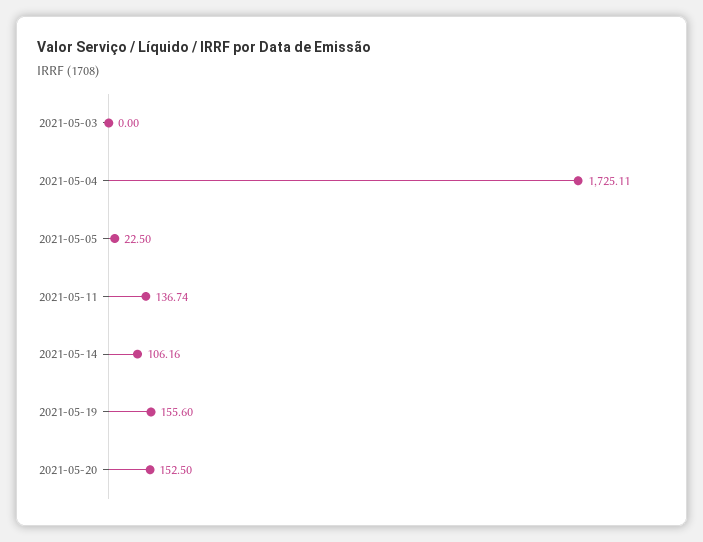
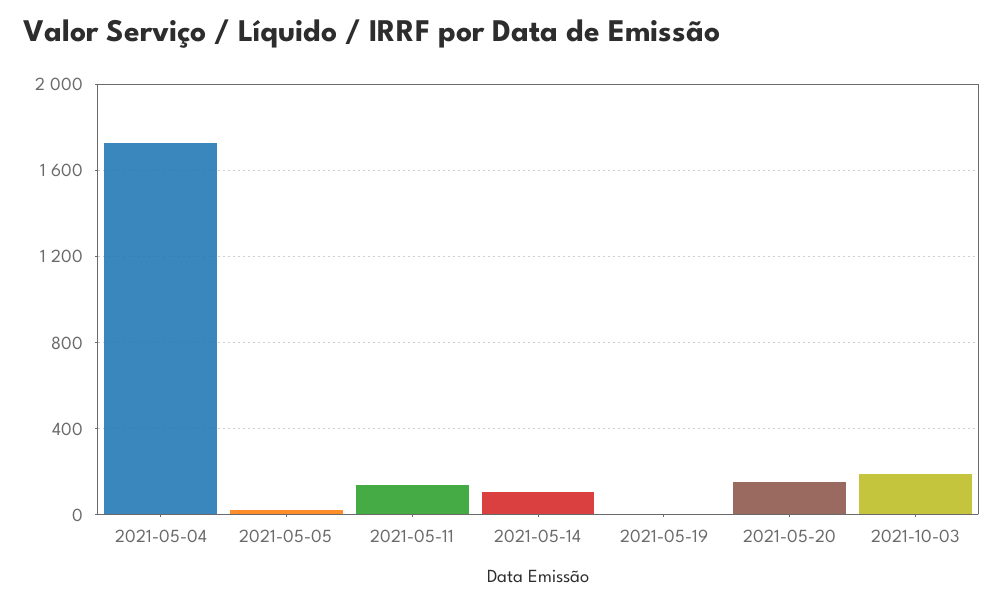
2021-05-03: 0 -> none
2021-05-19: 155.6 -> 0
2021-10-03: none -> 200

